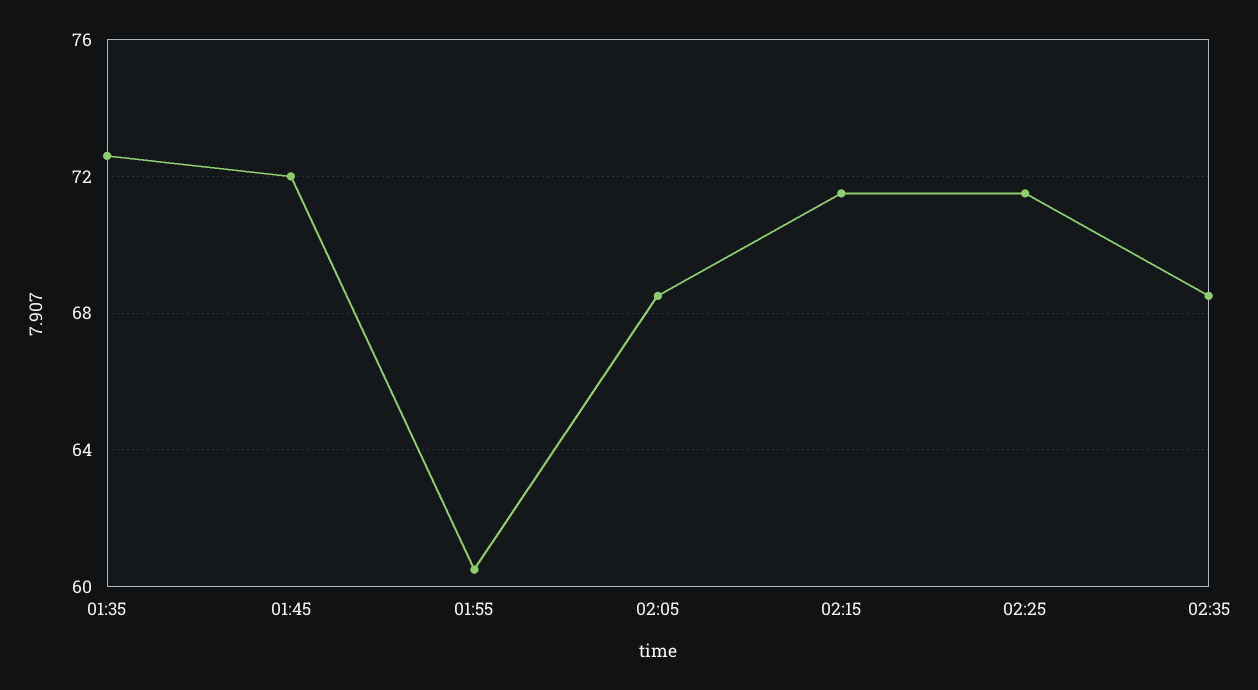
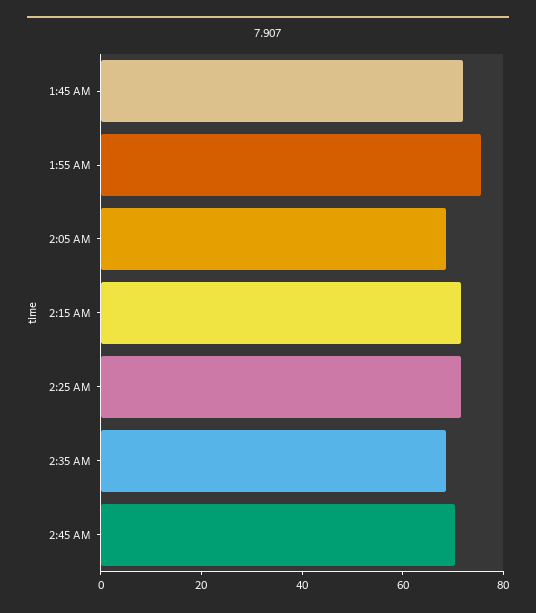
01:35: 72.5 -> none
01:55: 60.5 -> 75
2:45 AM: none -> 70

